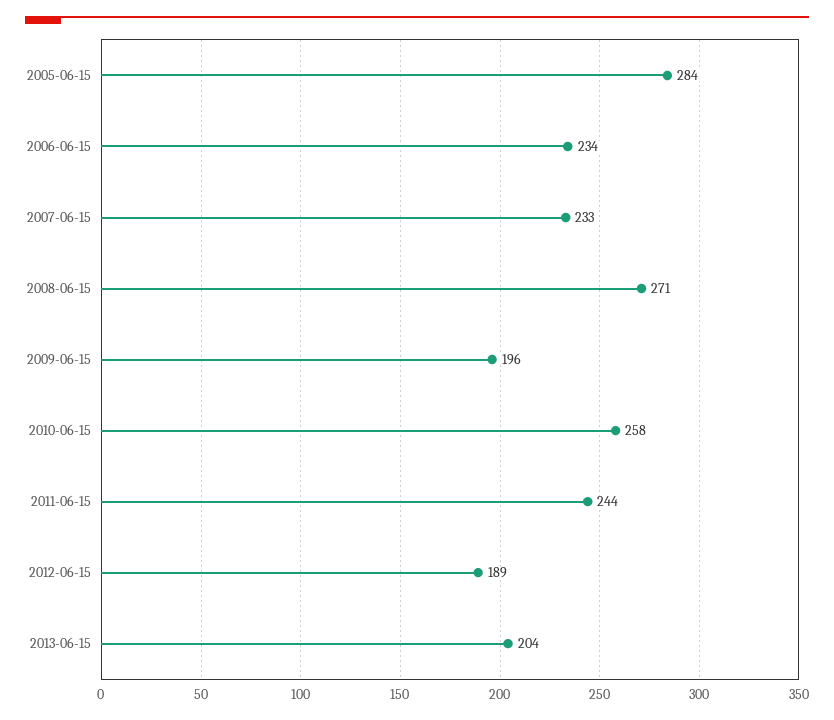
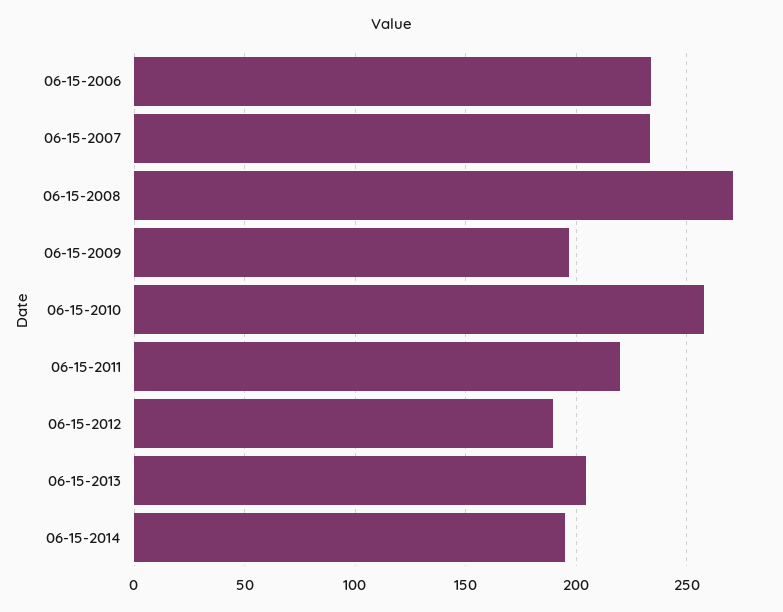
2005-06-15: 284 -> none
2011-06-15: 244 -> 220
06-15-2014: none -> 195

